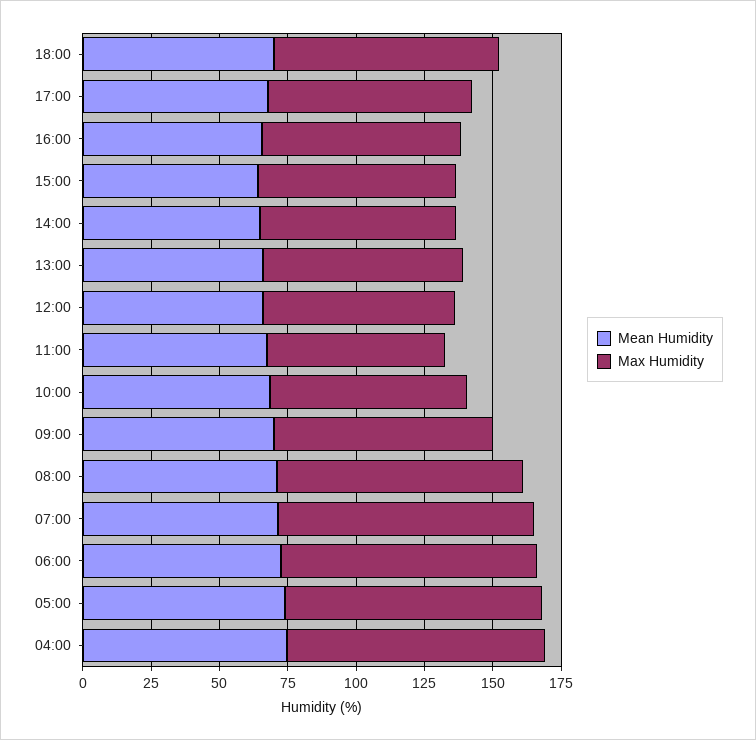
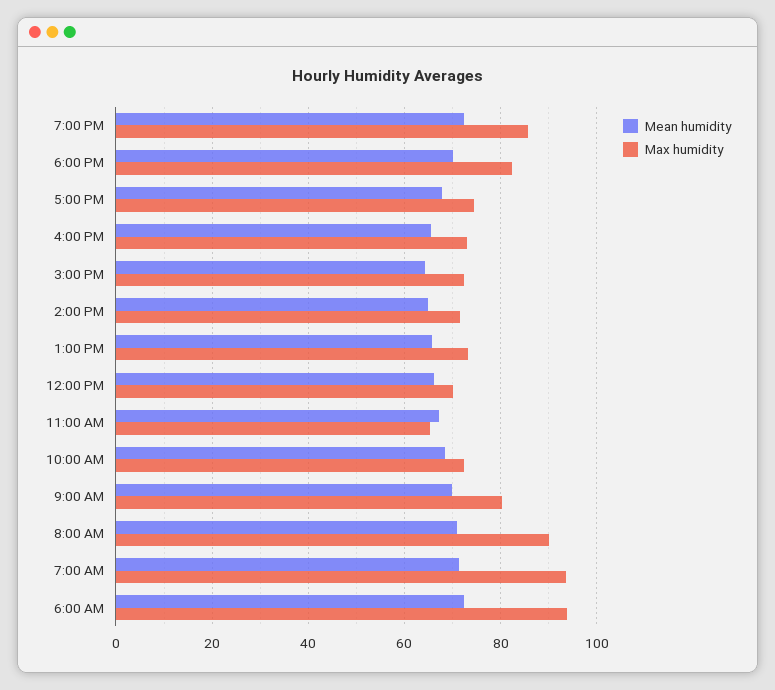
Mean Humidity, 05:00: 75 -> none
Max Humidity, 05:00: 95 -> none
Mean Humidity, 04:00: 75 -> none
Max Humidity, 04:00: 95 -> none
Mean Humidity, 7:00 PM: none -> 72
Max Humidity, 7:00 PM: none -> 86

